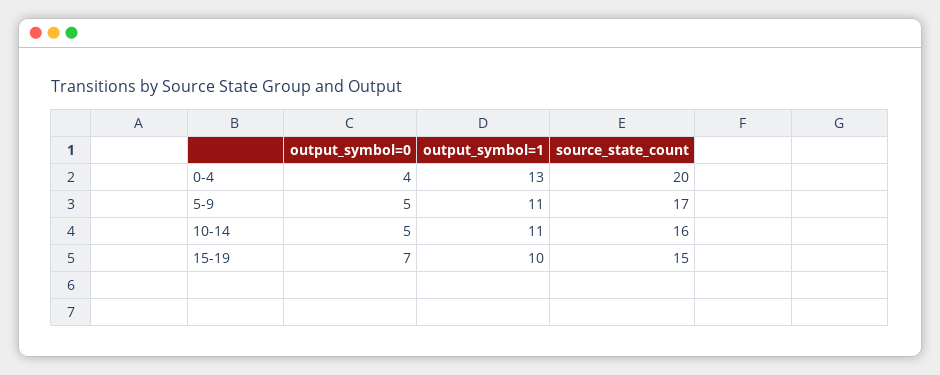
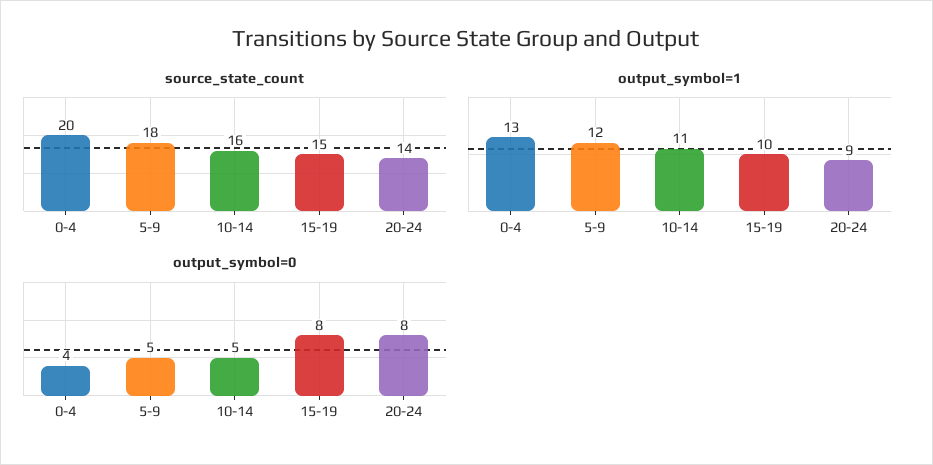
output_symbol=1, 5-9: 11 -> 12
source_state_count, 5-9: 17 -> 18
output_symbol=0, 15-19: 7 -> 8
source_state_count, 20-24: none -> 14
output_symbol=1, 20-24: none -> 9
output_symbol=0, 20-24: none -> 8

